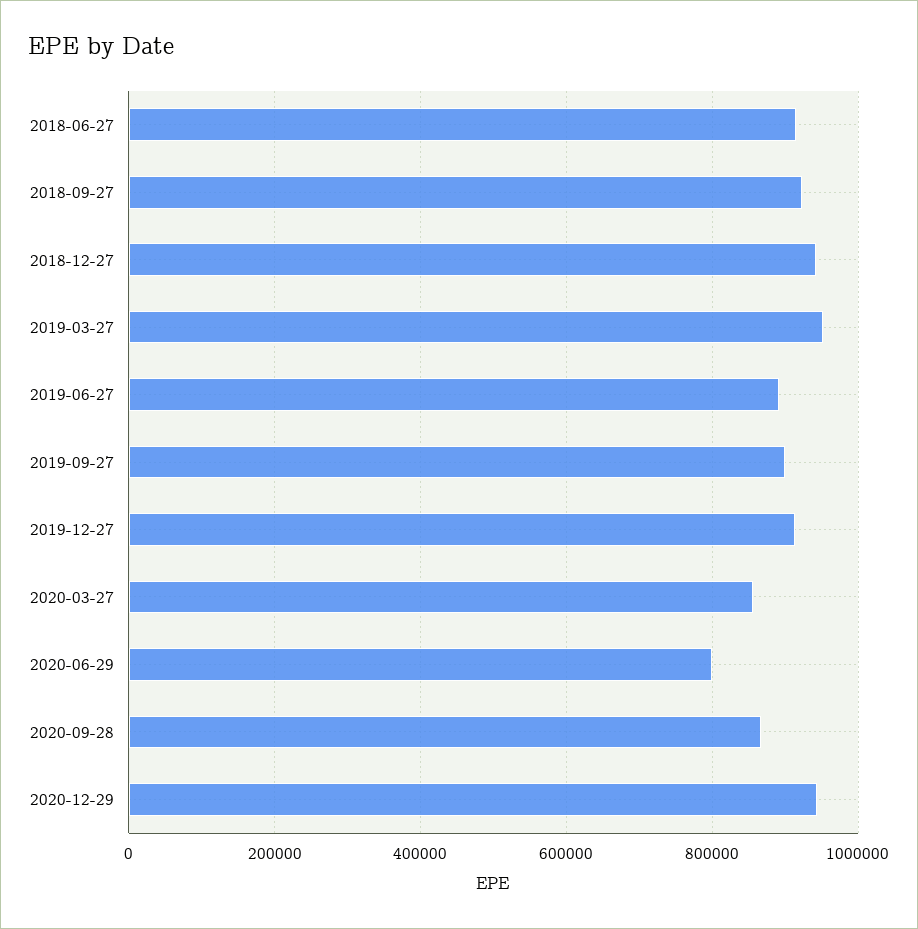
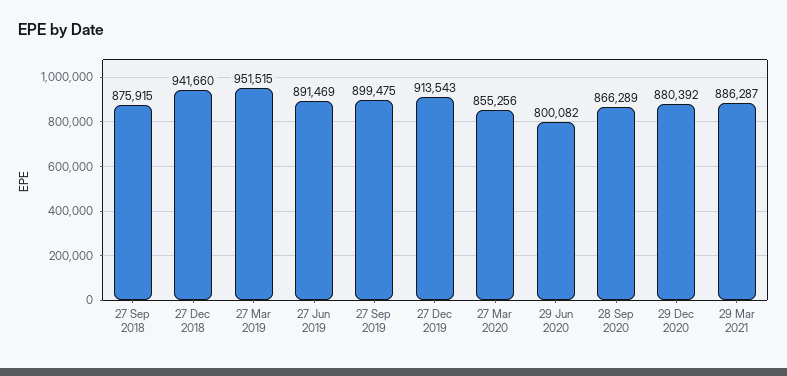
2018-06-27: 920000 -> none
2018-09-27: 920000 -> 875915
2020-12-29: 940000 -> 880392
29 Mar 2021: none -> 886287

